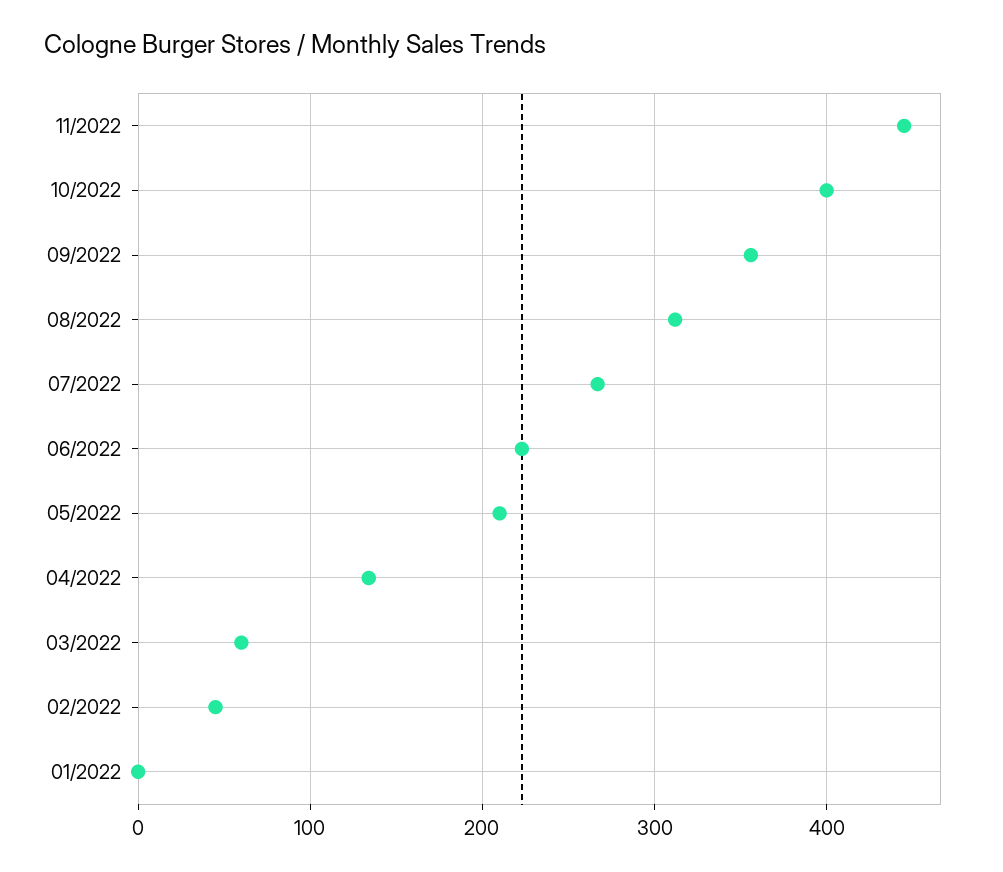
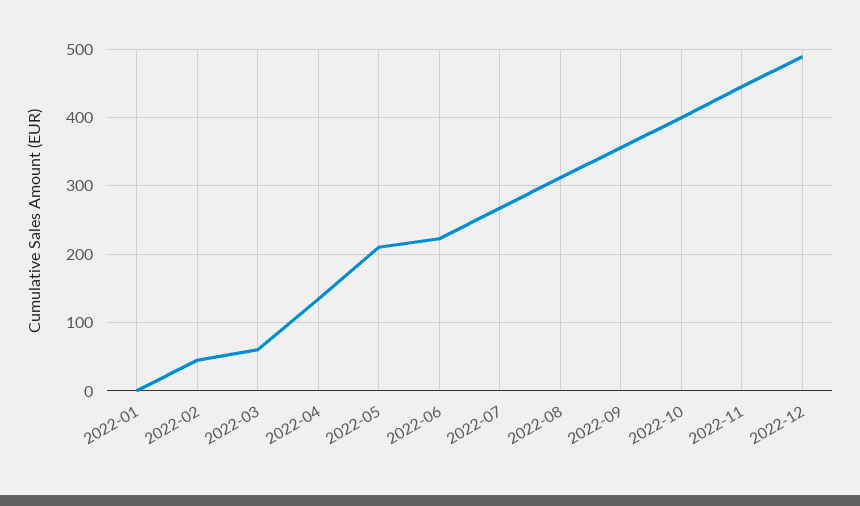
2022-12: none -> 490

